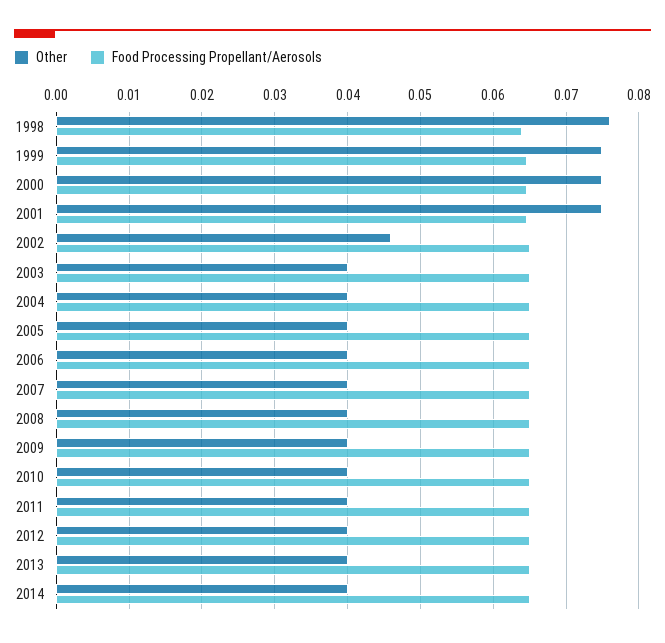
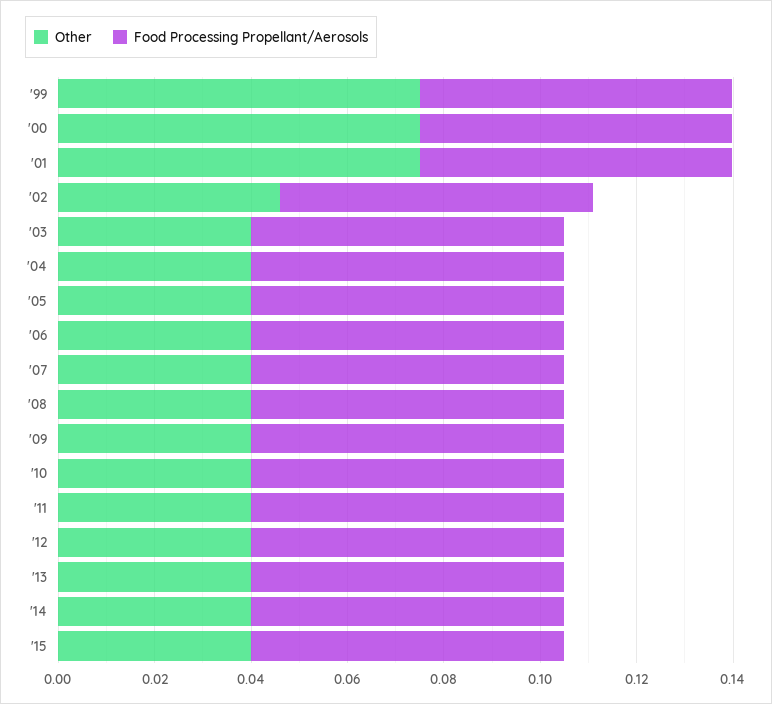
Other, 1998: 0.076 -> none
Food Processing Propellant/Aerosols, 1998: 0.064 -> none
Other, '15: none -> 0.04
Food Processing Propellant/Aerosols, '15: none -> 0.065

